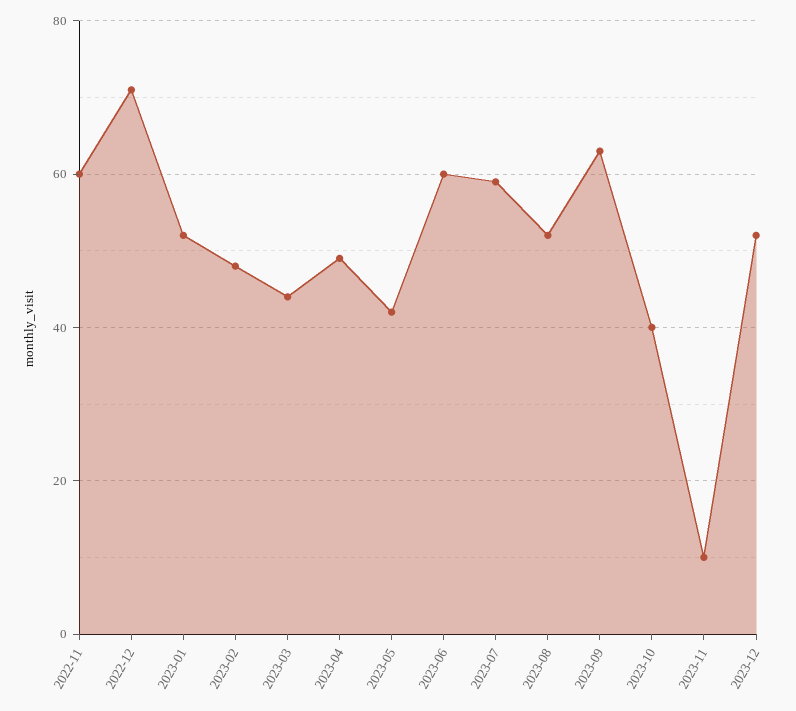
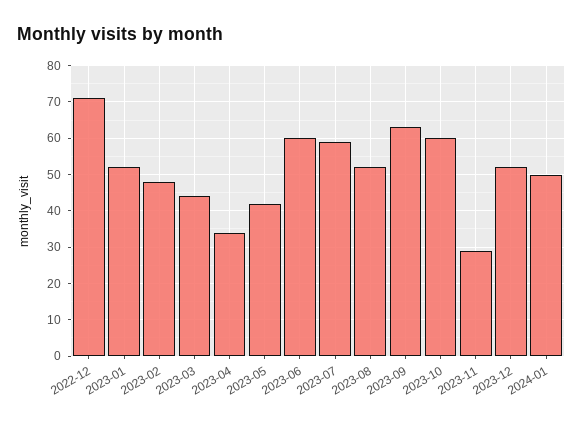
2022-11: 60 -> none
2023-04: 50 -> 35
2023-10: 40 -> 60
2023-11: 10 -> 30
2024-01: none -> 50

